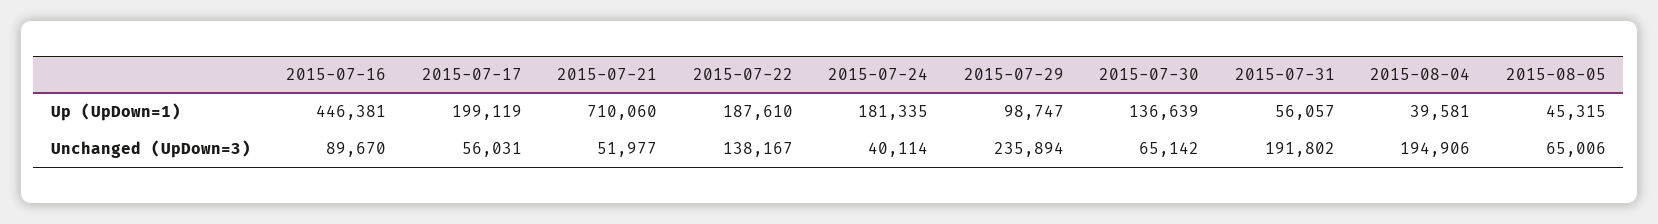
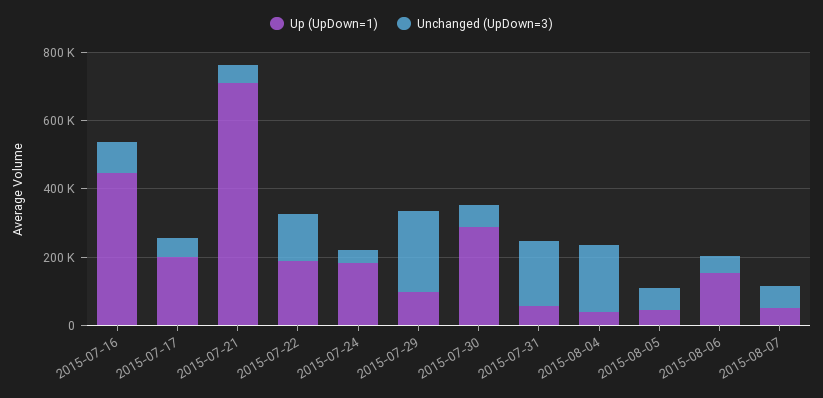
Up (UpDown=1), 2015-07-30: 136639 -> 300000
Up (UpDown=1), 2015-08-06: none -> 150000
Unchanged (UpDown=3), 2015-08-06: none -> 50000
Up (UpDown=1), 2015-08-07: none -> 50000
Unchanged (UpDown=3), 2015-08-07: none -> 50000

